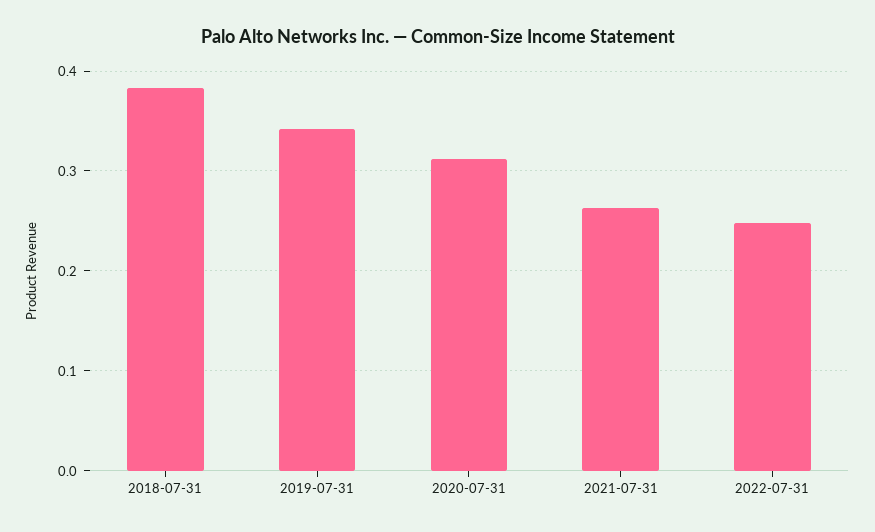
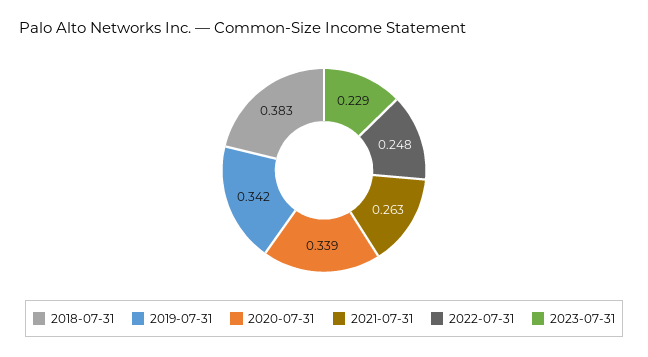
2020-07-31: 0.31 -> 0.339
2023-07-31: none -> 0.229

